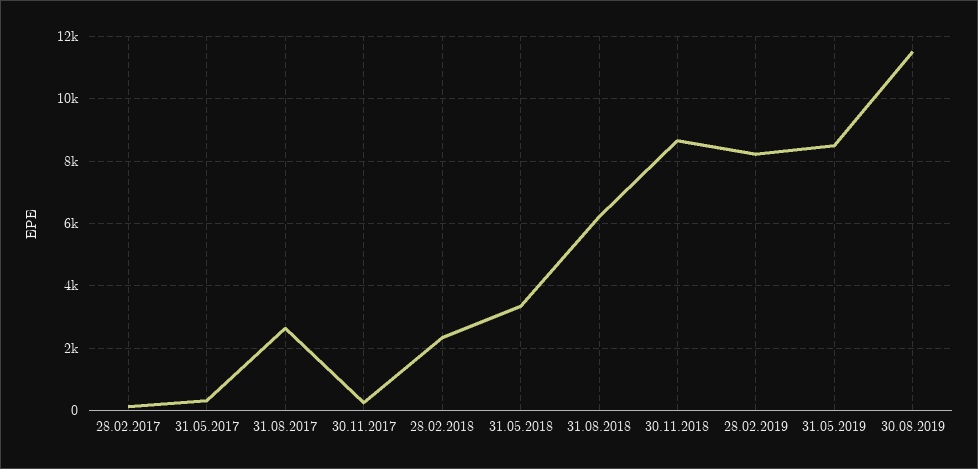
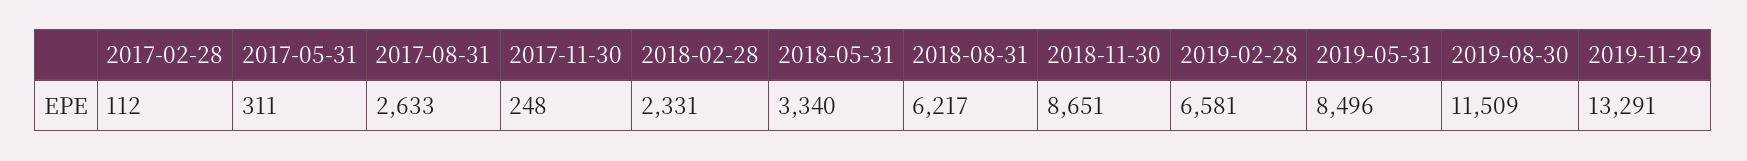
28.02.2019: 8200 -> 6581
2019-11-29: none -> 13291

